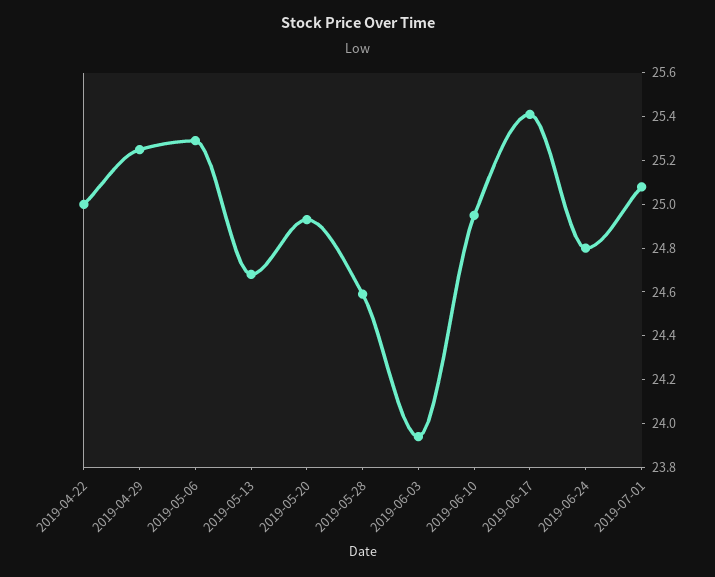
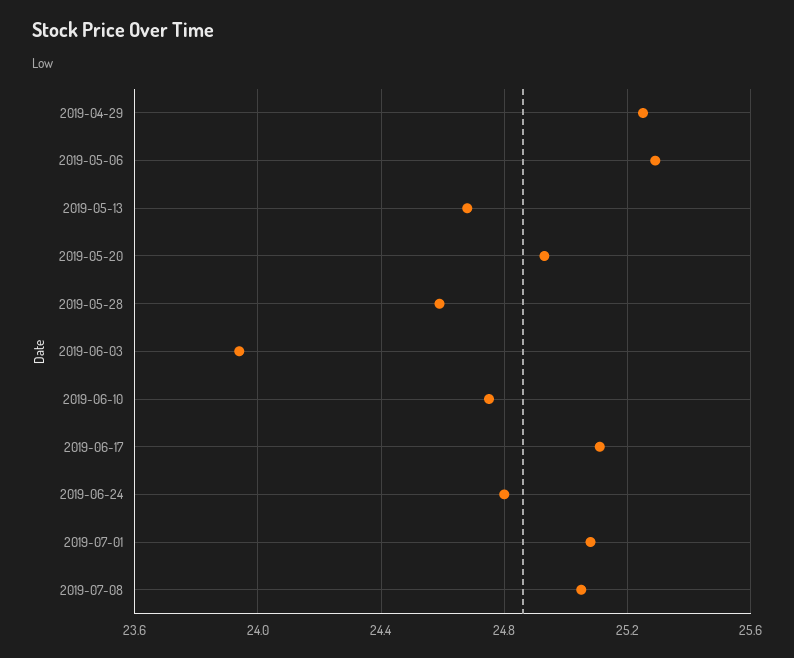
2019-04-22: 25 -> none
2019-06-10: 24.95 -> 24.75
2019-06-17: 25.4 -> 25.1
2019-07-08: none -> 25.05

